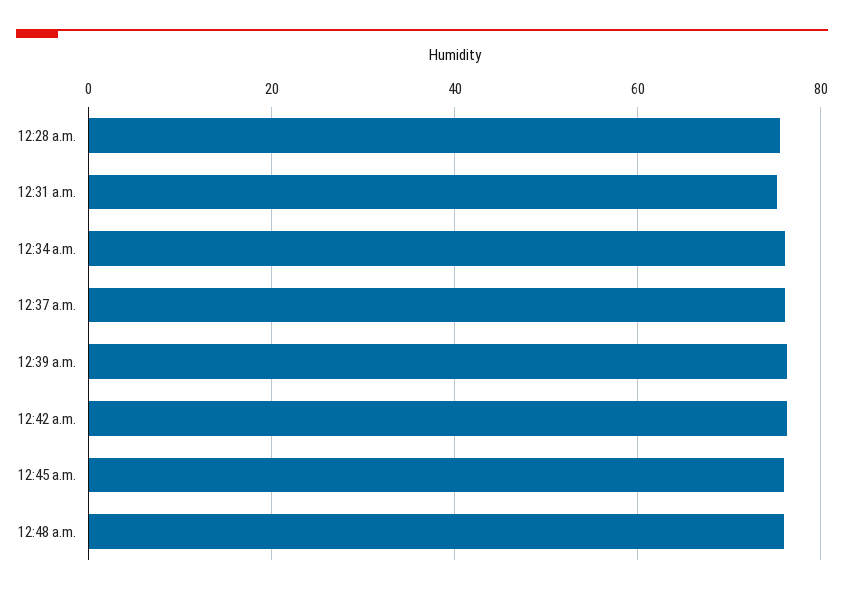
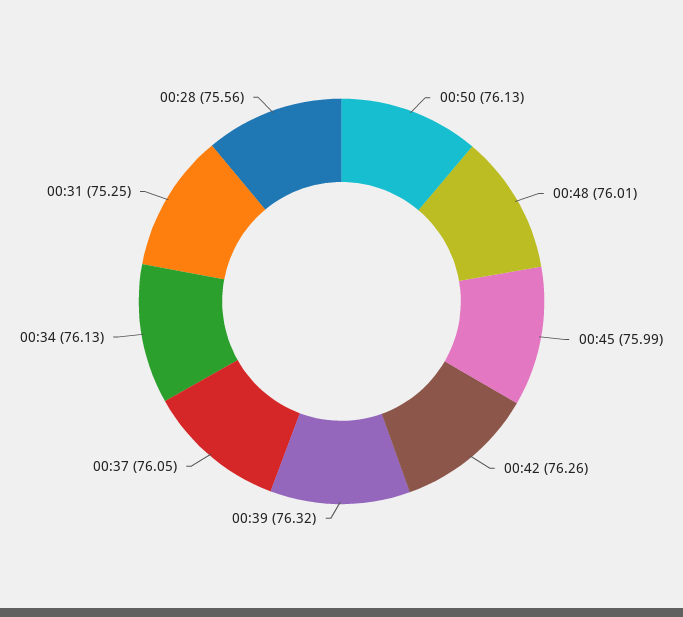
00:50: none -> 76.13

